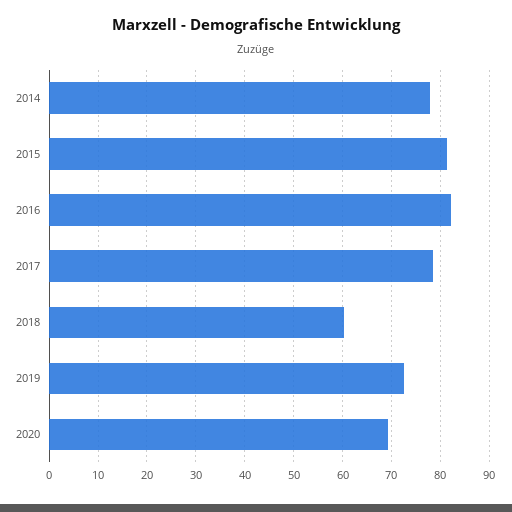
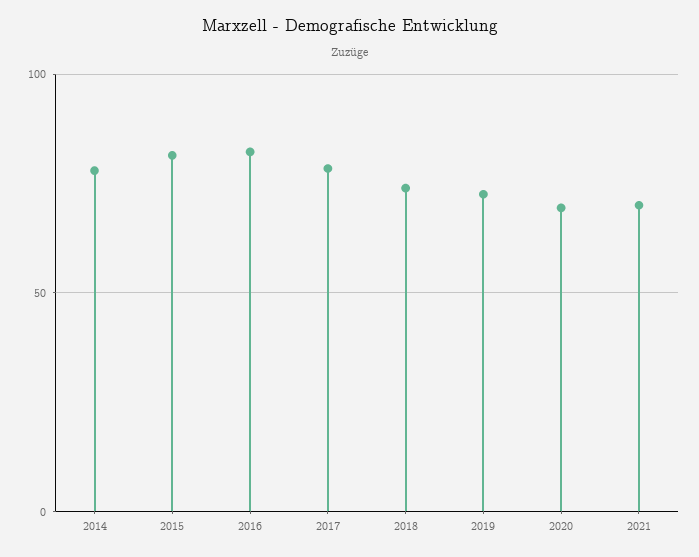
2018: 60 -> 75
2021: none -> 70

